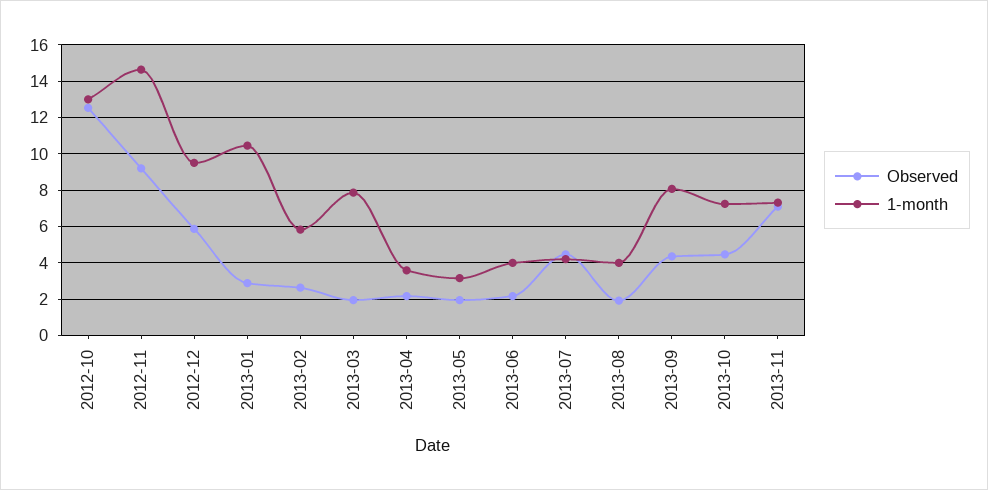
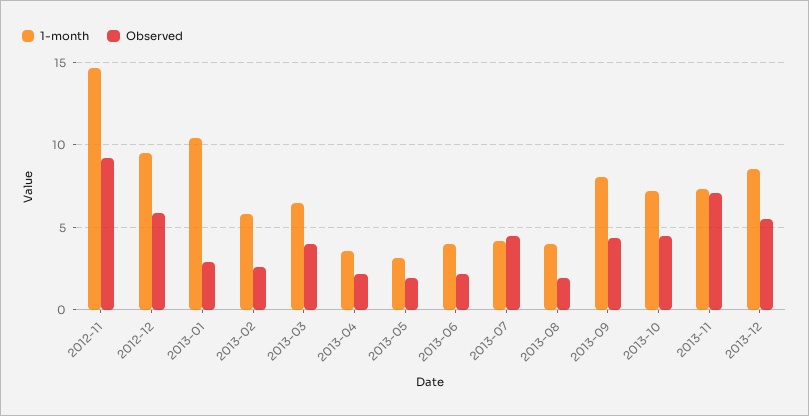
Observed, 2012-10: 12.5 -> none
1-month, 2012-10: 13 -> none
Observed, 2013-03: 2 -> 4
1-month, 2013-03: 8 -> 6.5
1-month, 2013-12: none -> 8.5
Observed, 2013-12: none -> 5.5

